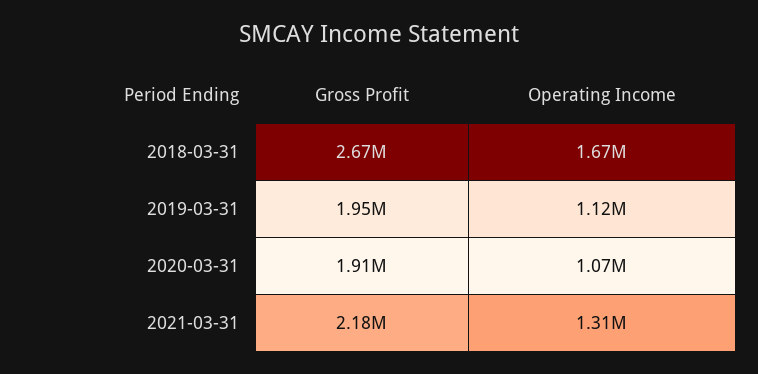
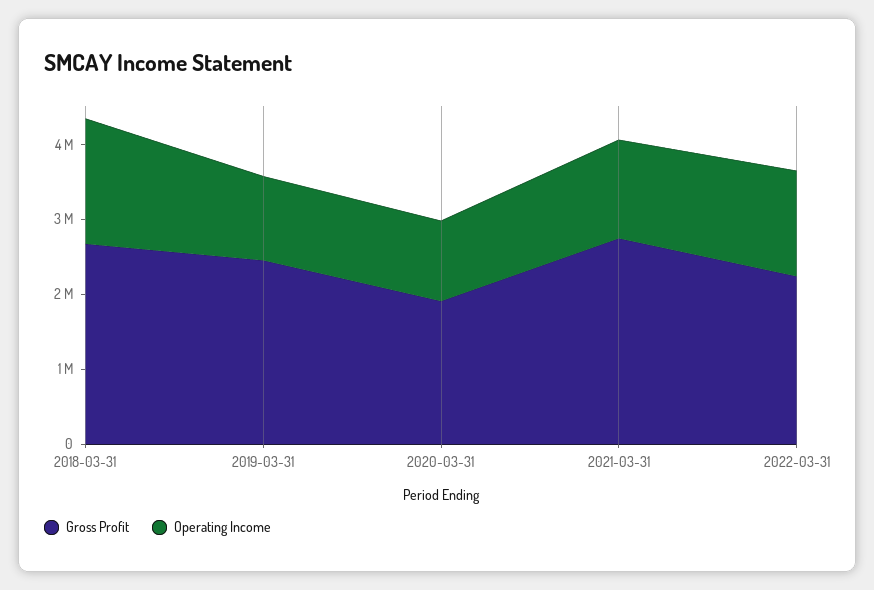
Gross Profit, 2019-03-31: 1950000 -> 2400000
Gross Profit, 2021-03-31: 2180000 -> 2800000
Gross Profit, 2022-03-31: none -> 2200000
Operating Income, 2022-03-31: none -> 1400000

